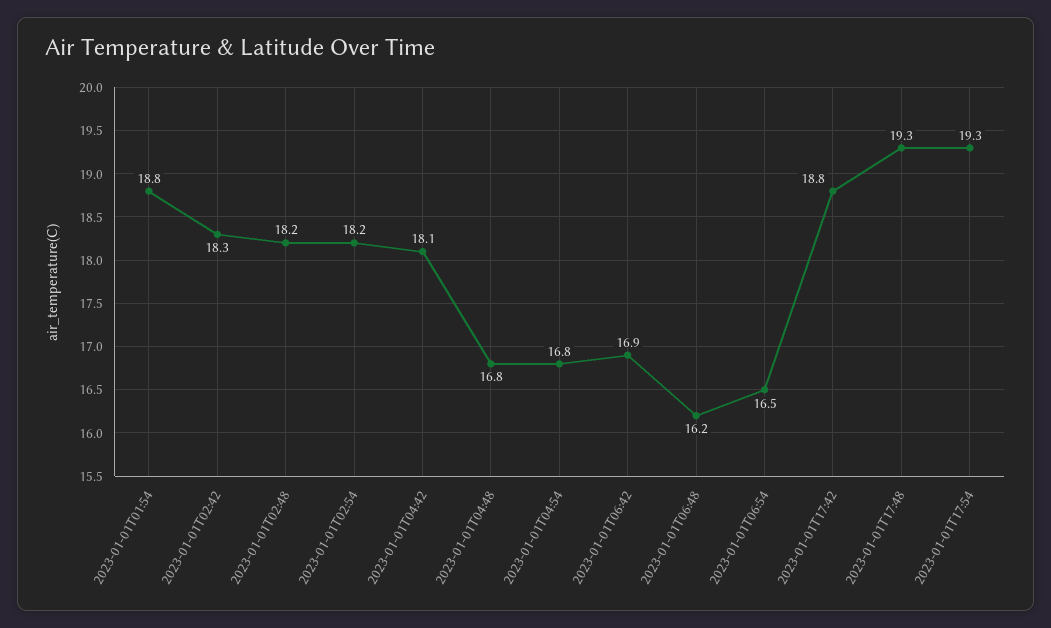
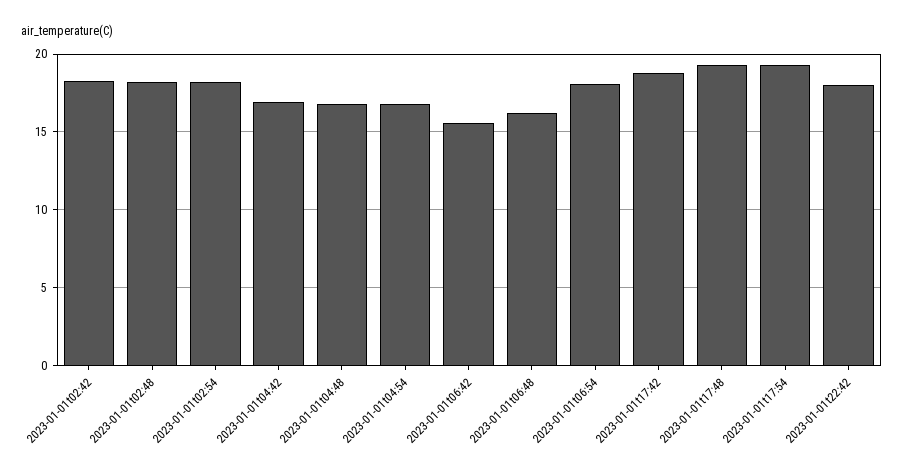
2023-01-01T01:54: 18.8 -> none
2023-01-01T04:42: 18.1 -> 17
2023-01-01T06:42: 16.9 -> 15.5
2023-01-01T06:54: 16.5 -> 18
2023-01-01t22:42: none -> 18

